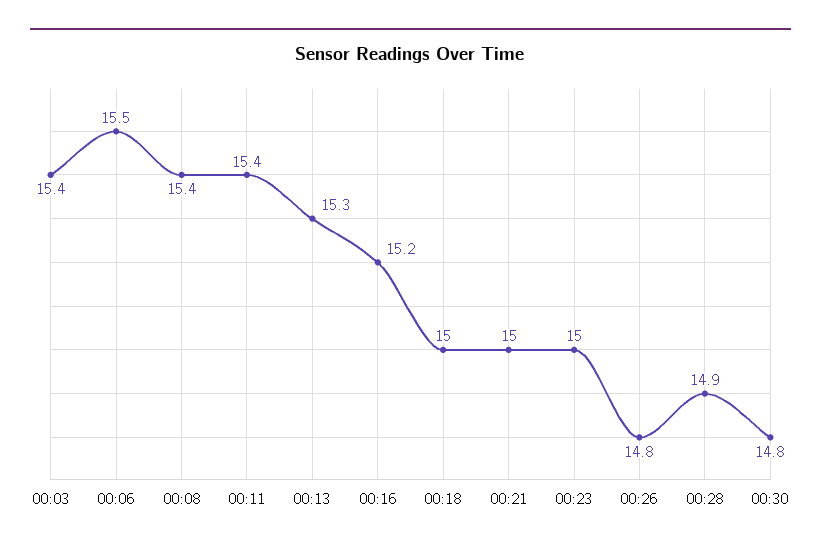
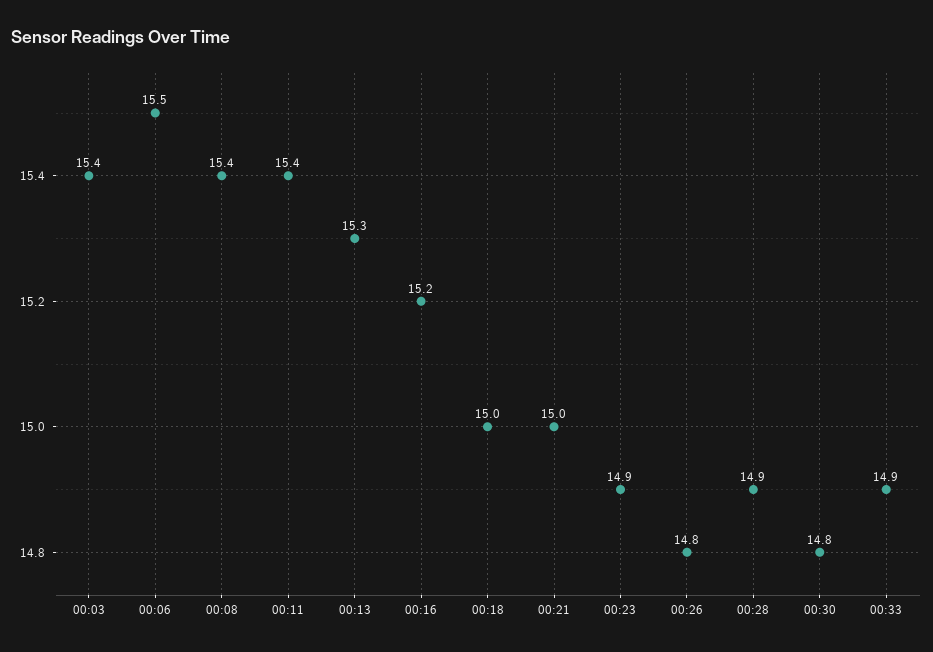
00:23: 15 -> 14.9
00:33: none -> 14.9

